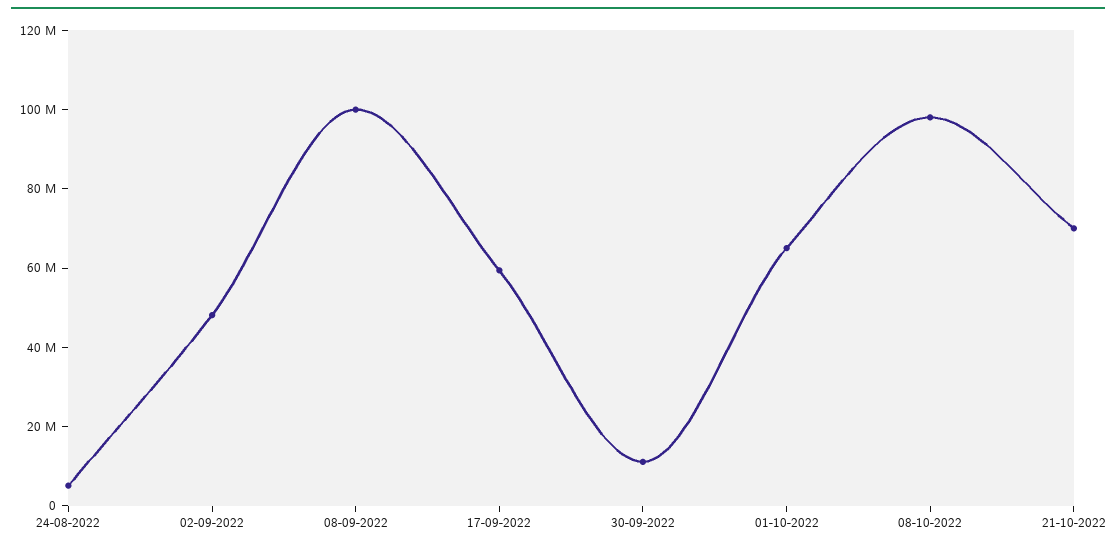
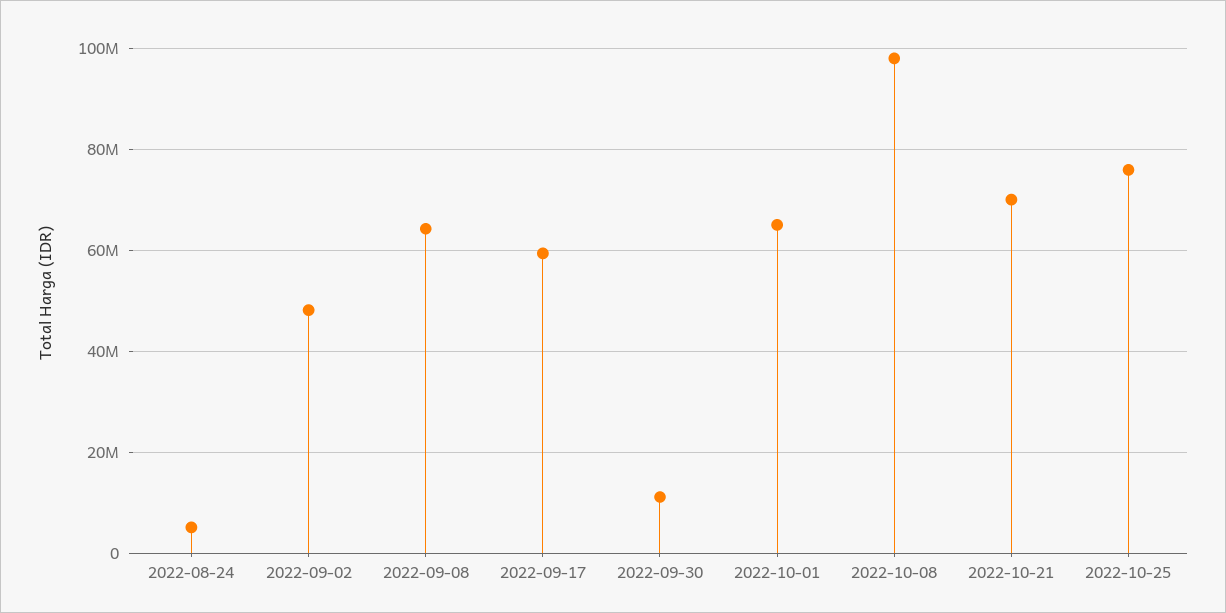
08-09-2022: 100000000 -> 64000000
2022-10-25: none -> 76000000

